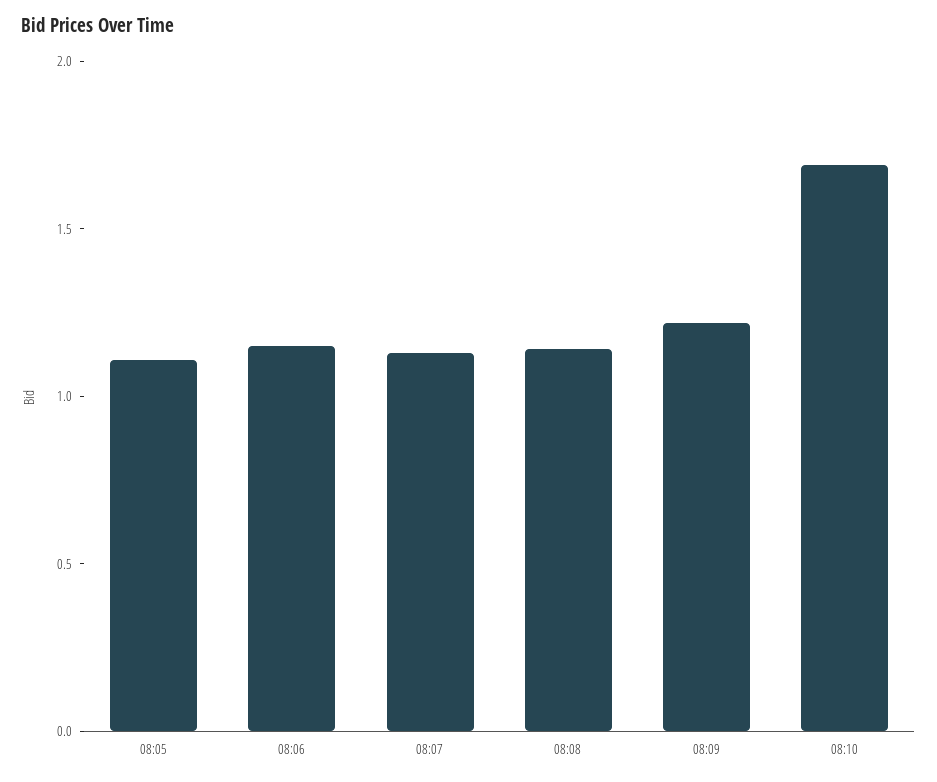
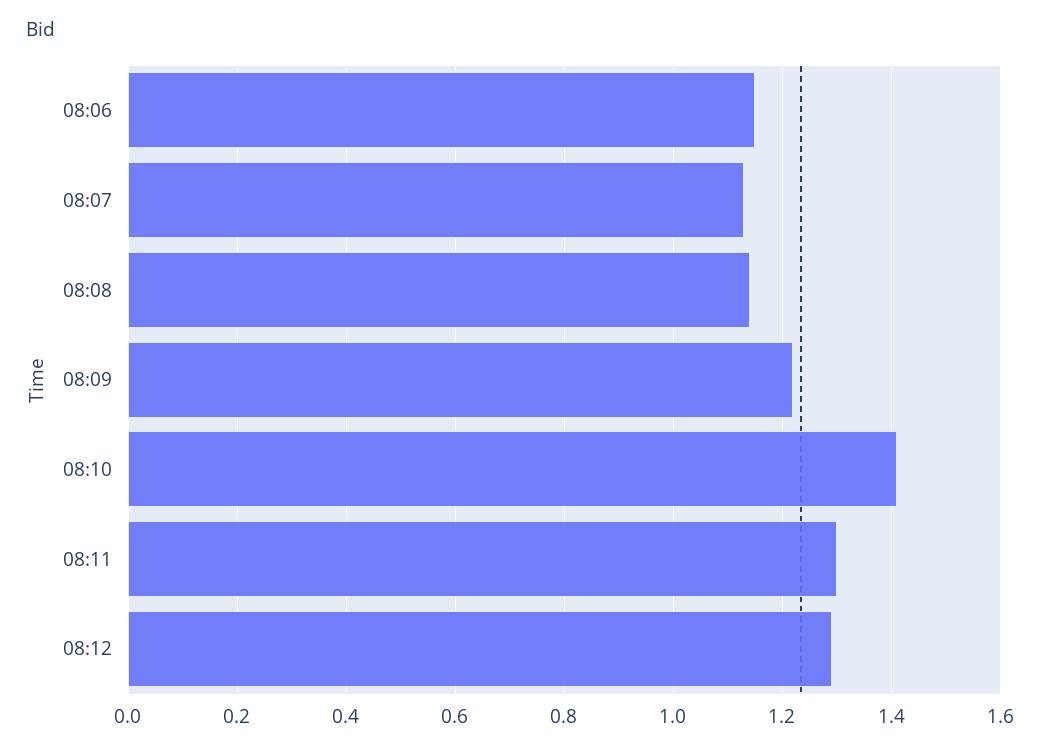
08:05: 1.1 -> none
08:10: 1.7 -> 1.4
08:11: none -> 1.3
08:12: none -> 1.3

